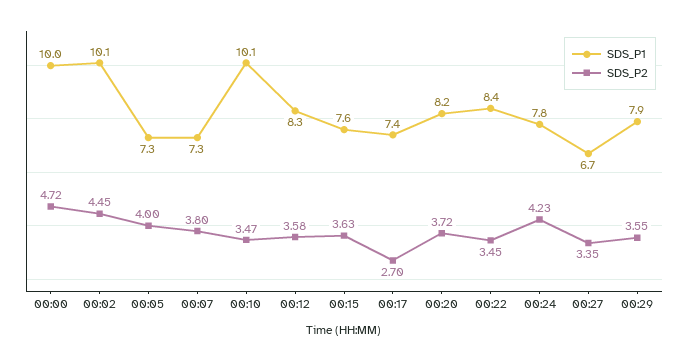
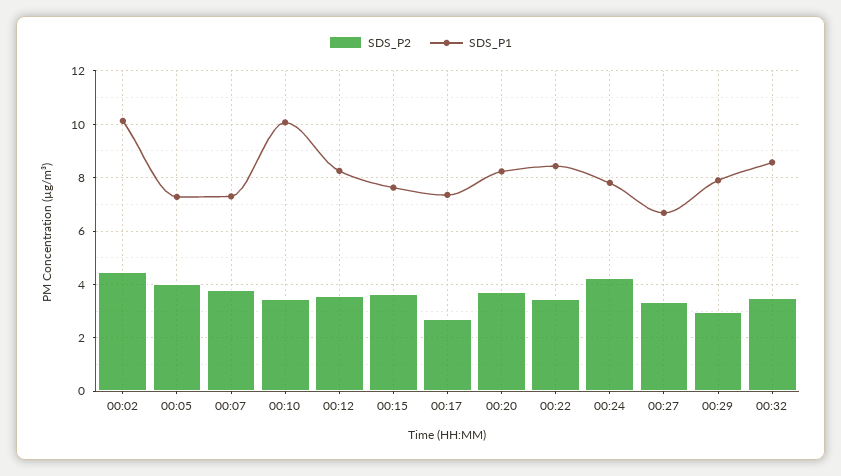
SDS_P1, 00:00: 10 -> none
SDS_P2, 00:00: 4.72 -> none
SDS_P2, 00:29: 3.55 -> 3
SDS_P2, 00:32: none -> 3.5
SDS_P1, 00:32: none -> 8.5

